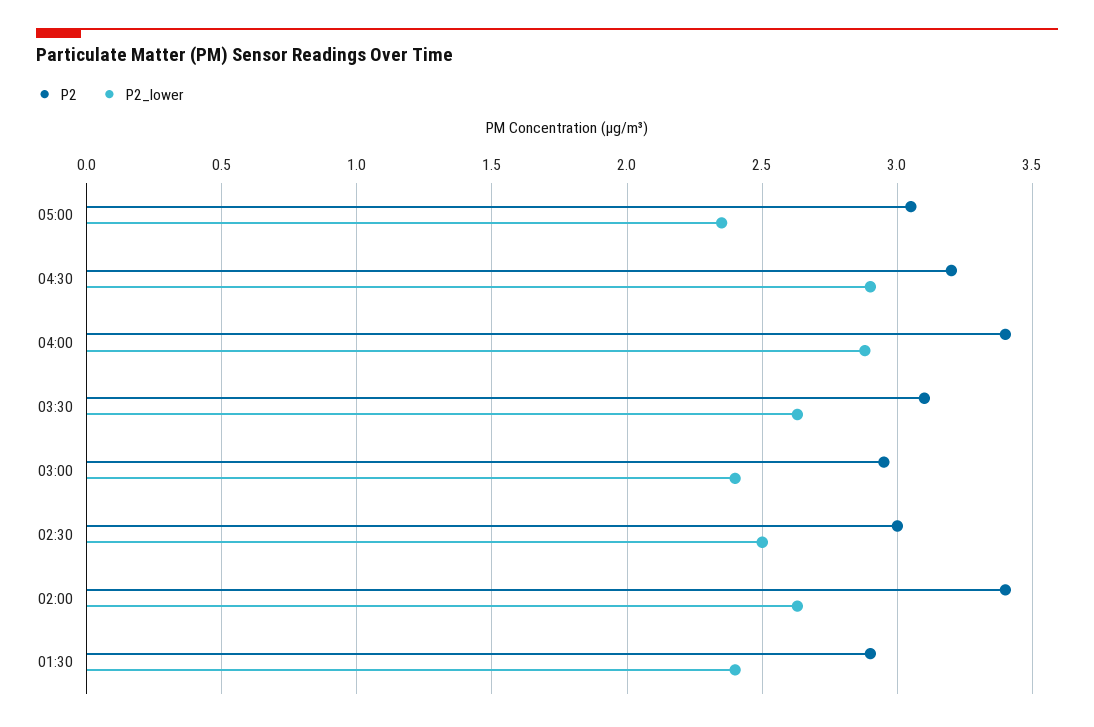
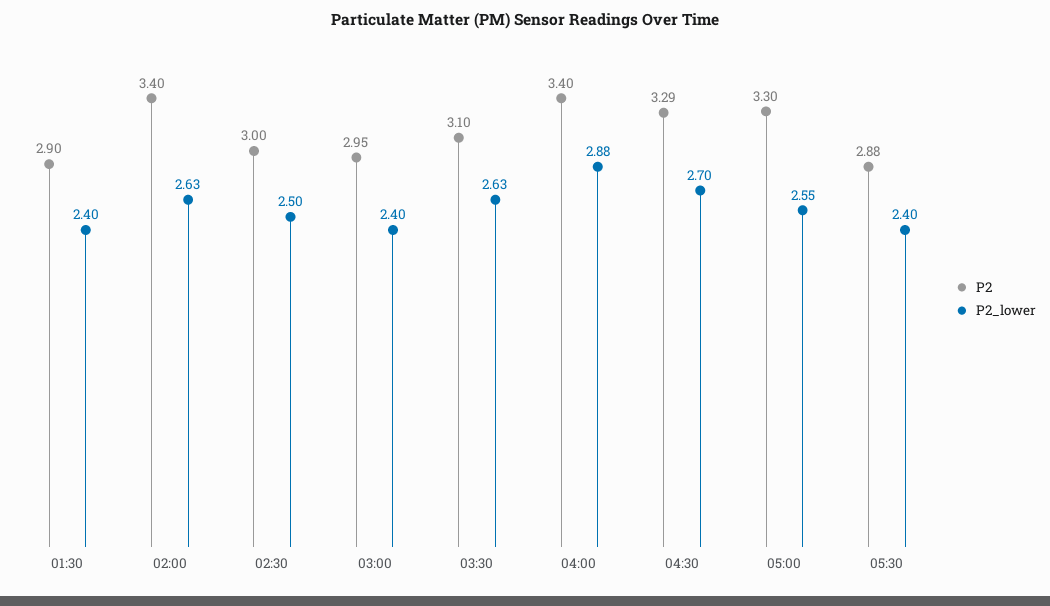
P2, 05:00: 3.05 -> 3.3
P2_lower, 05:00: 2.35 -> 2.55
P2, 04:30: 3.2 -> 3.29
P2_lower, 04:30: 2.9 -> 2.7
P2, 05:30: none -> 2.88
P2_lower, 05:30: none -> 2.4

